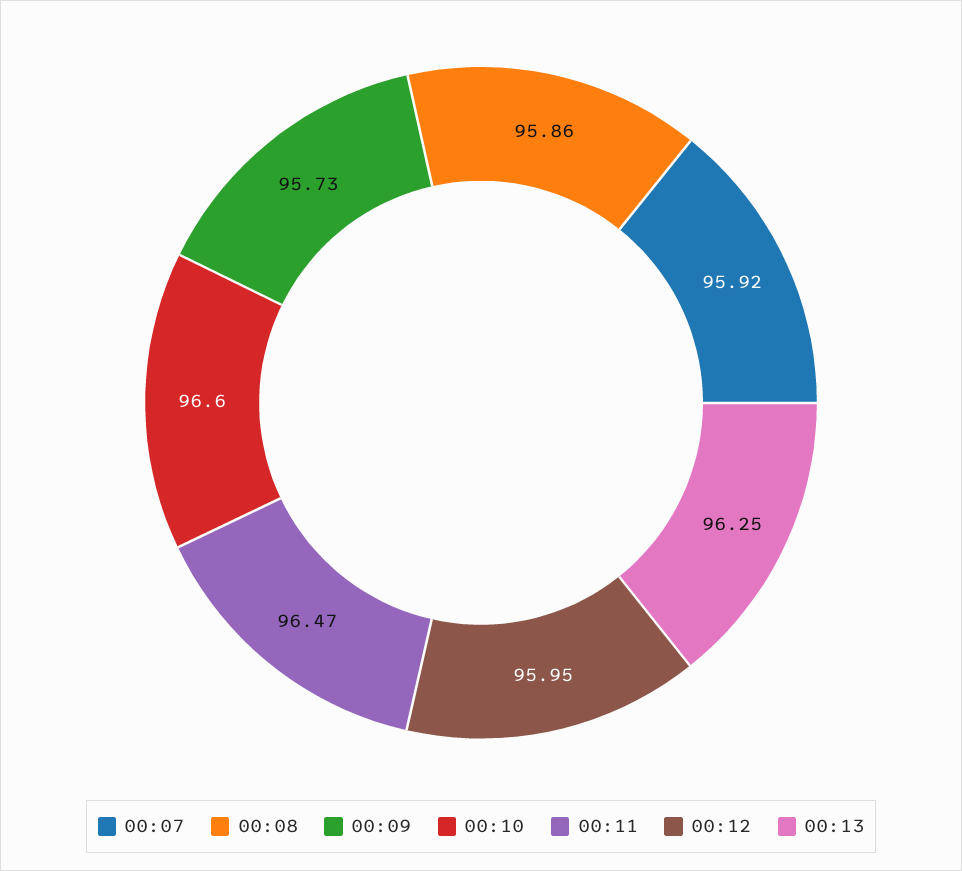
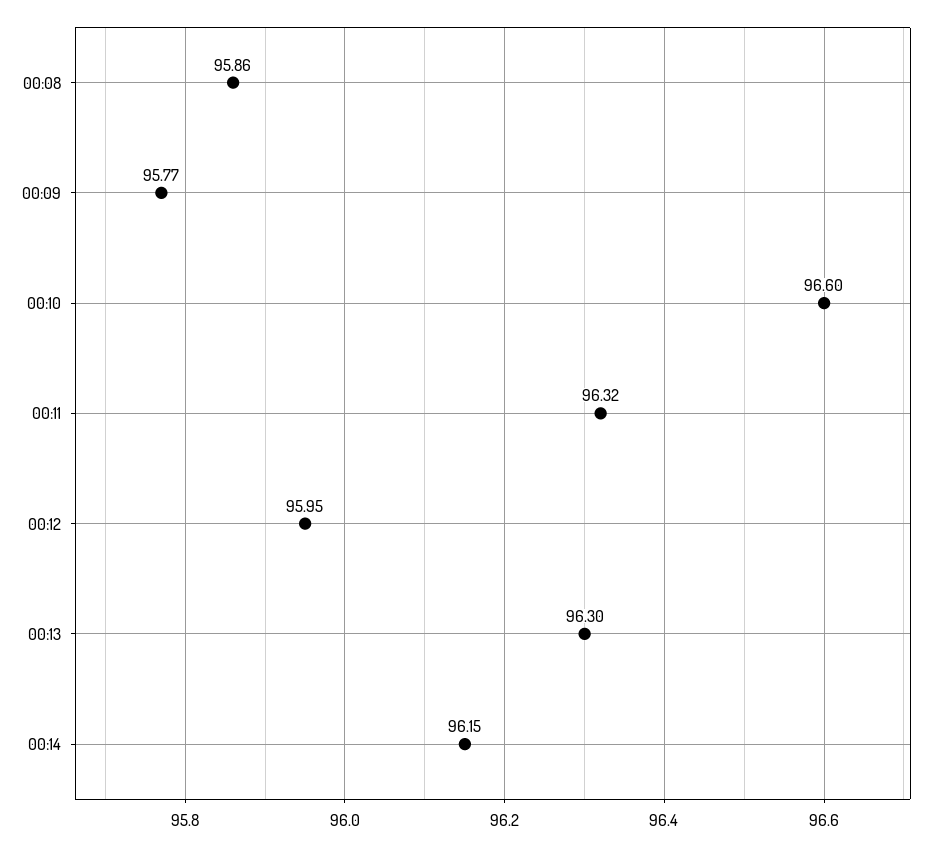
00:07: 95.92 -> none
00:09: 95.73 -> 95.77
00:11: 96.47 -> 96.32
00:13: 96.25 -> 96.3
00:14: none -> 96.15

